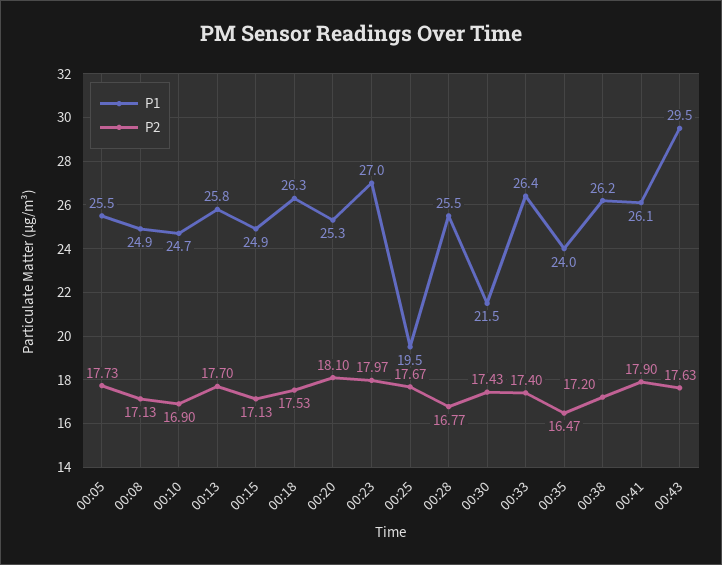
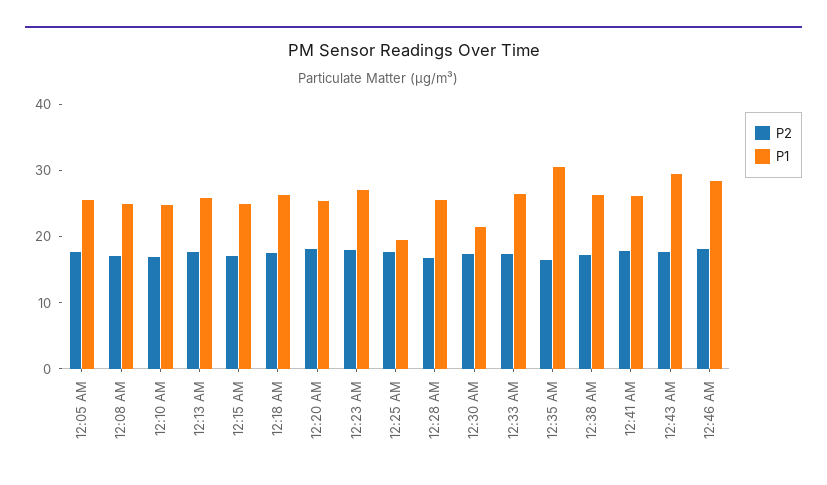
P1, 00:35: 24 -> 30
P2, 12:46 AM: none -> 18
P1, 12:46 AM: none -> 28

